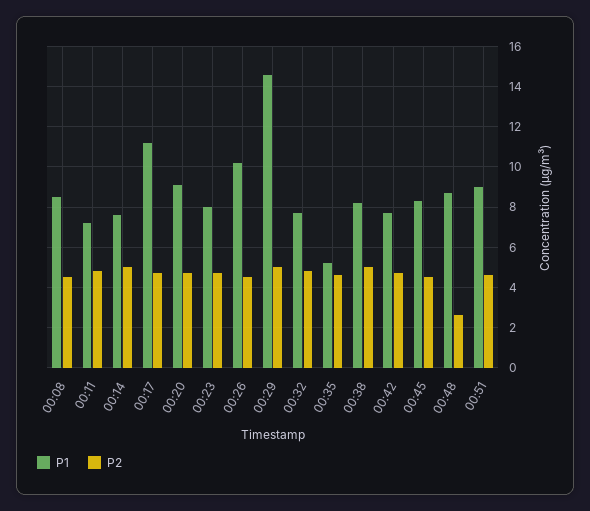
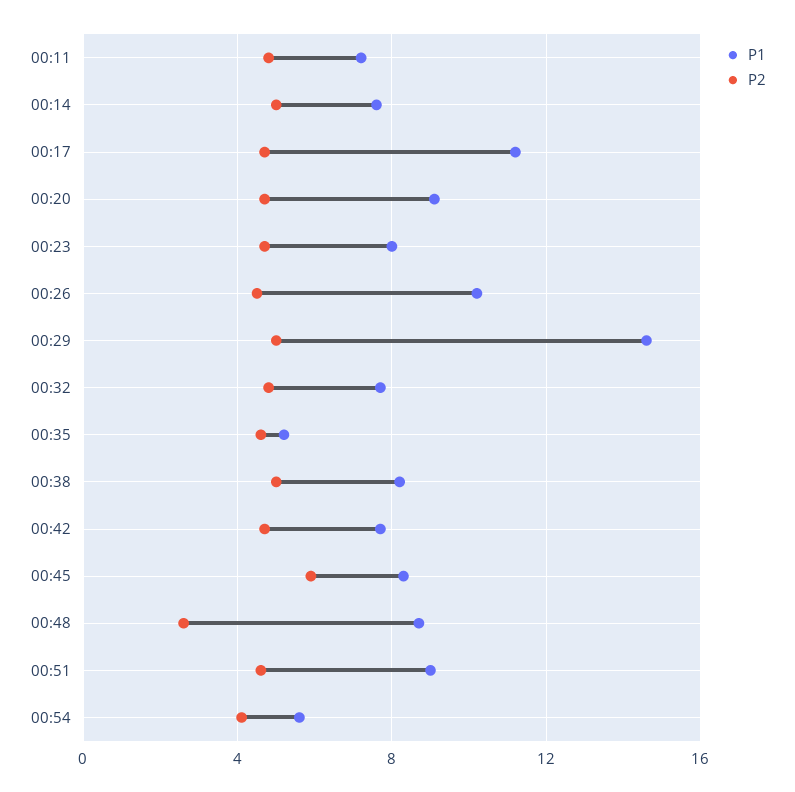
P1, 00:08: 8.5 -> none
P2, 00:08: 4.5 -> none
P2, 00:45: 4.5 -> 6
P1, 00:54: none -> 5.5
P2, 00:54: none -> 4

